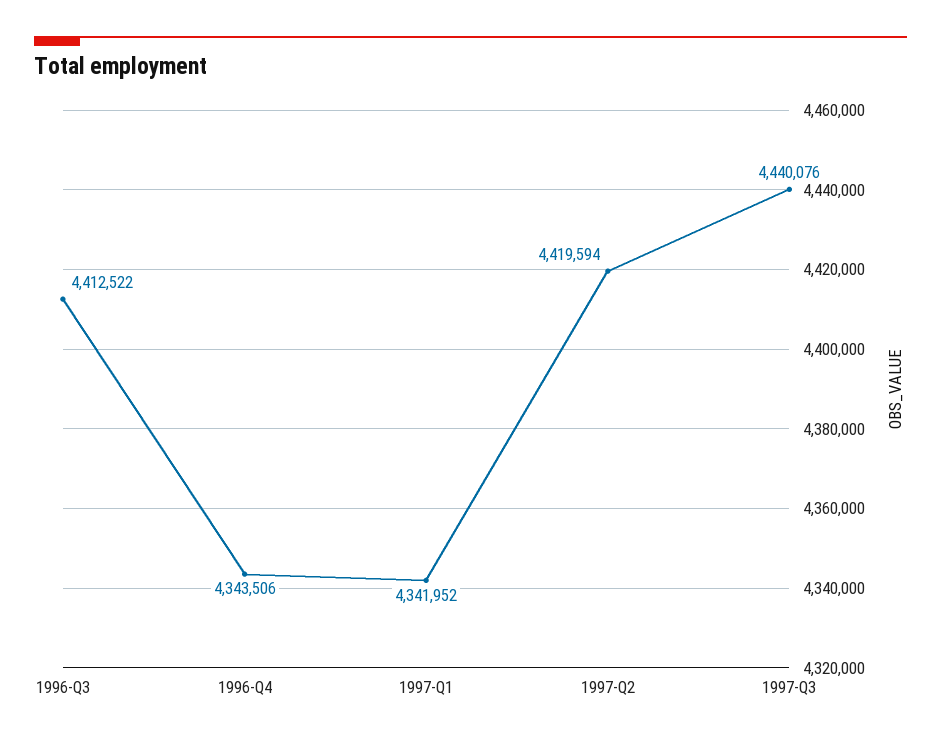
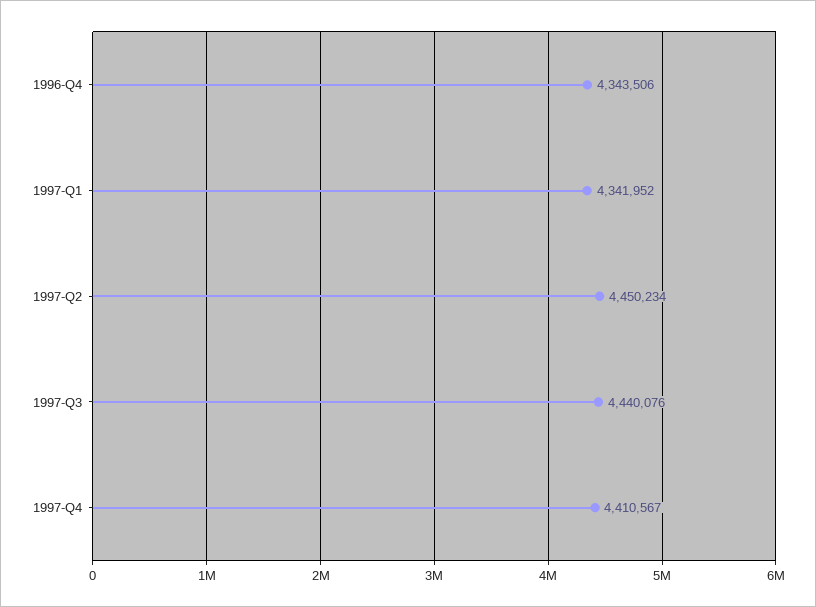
1996-Q3: 4412522 -> none
1997-Q2: 4419594 -> 4450234
1997-Q4: none -> 4410567

